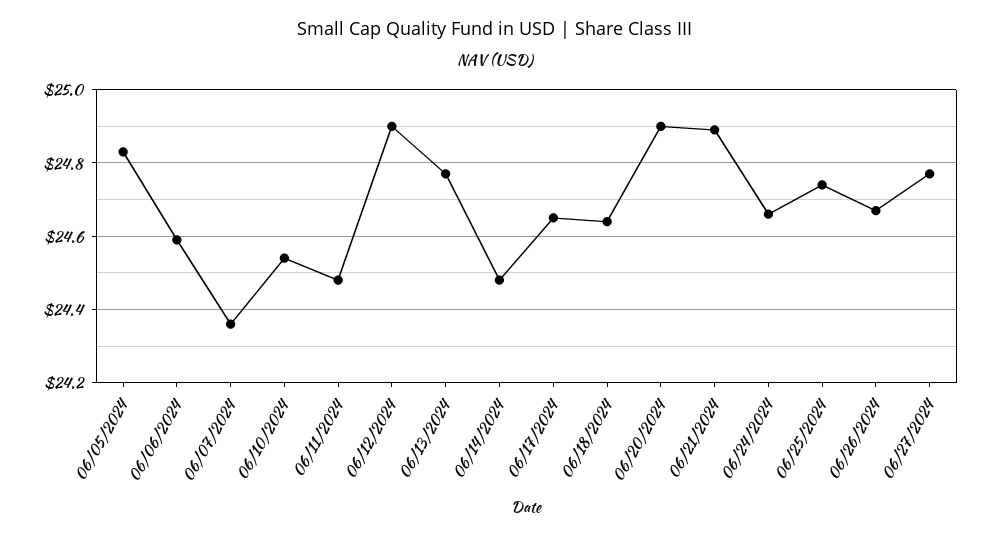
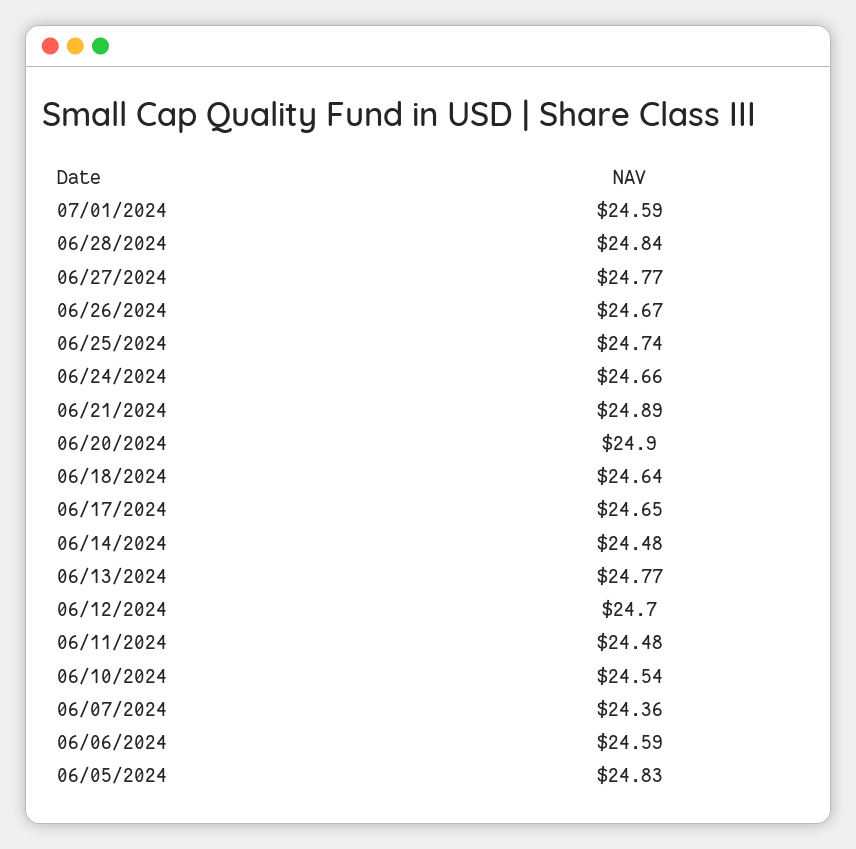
06/12/2024: 24.9 -> 24.7
07/01/2024: none -> 24.59
06/28/2024: none -> 24.84

